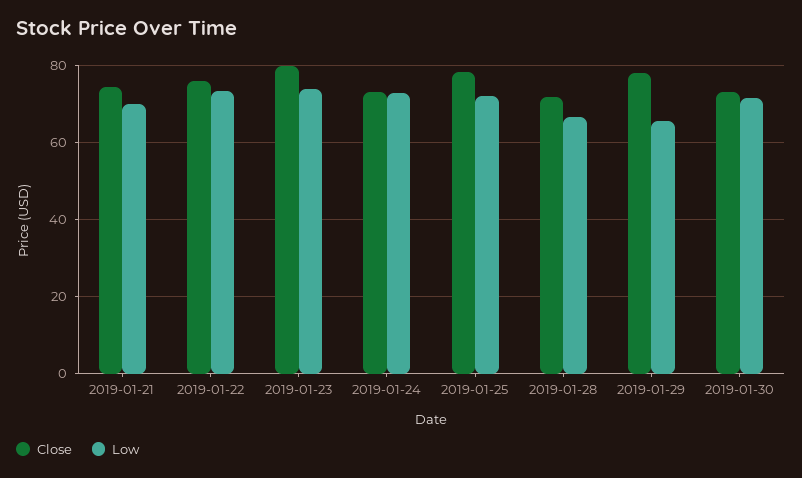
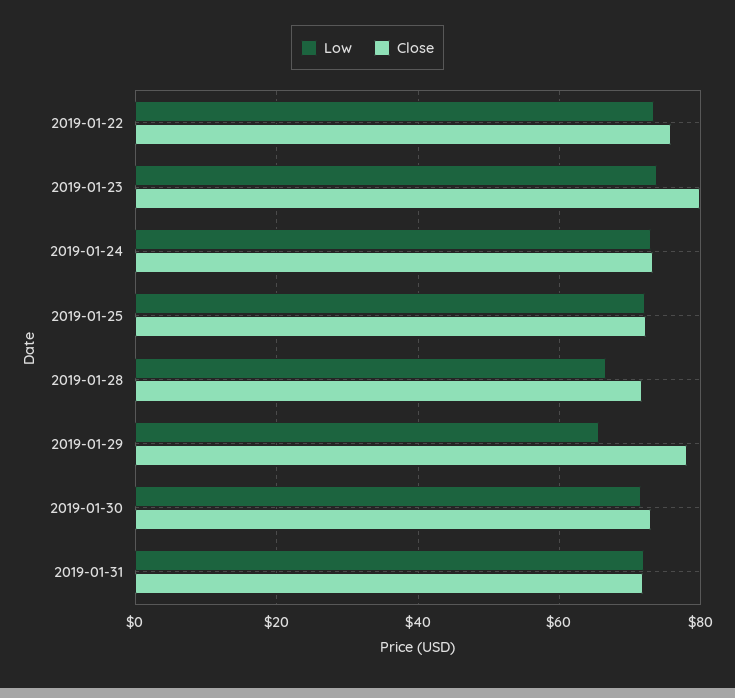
Close, 2019-01-21: 74 -> none
Low, 2019-01-21: 70 -> none
Close, 2019-01-25: 78 -> 72
Low, 2019-01-31: none -> 72
Close, 2019-01-31: none -> 72

